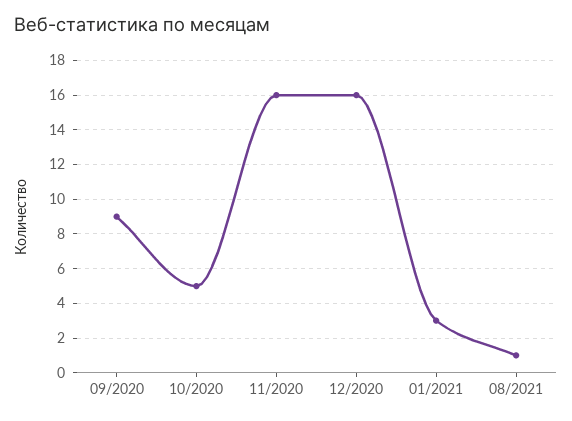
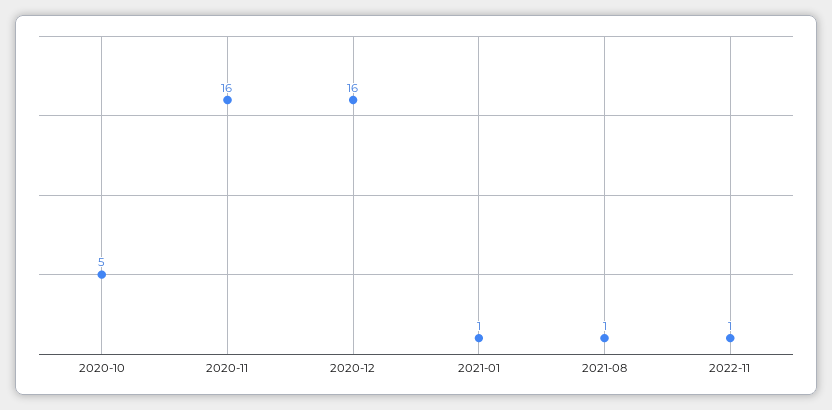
09/2020: 9 -> none
01/2021: 3 -> 1
2022-11: none -> 1

